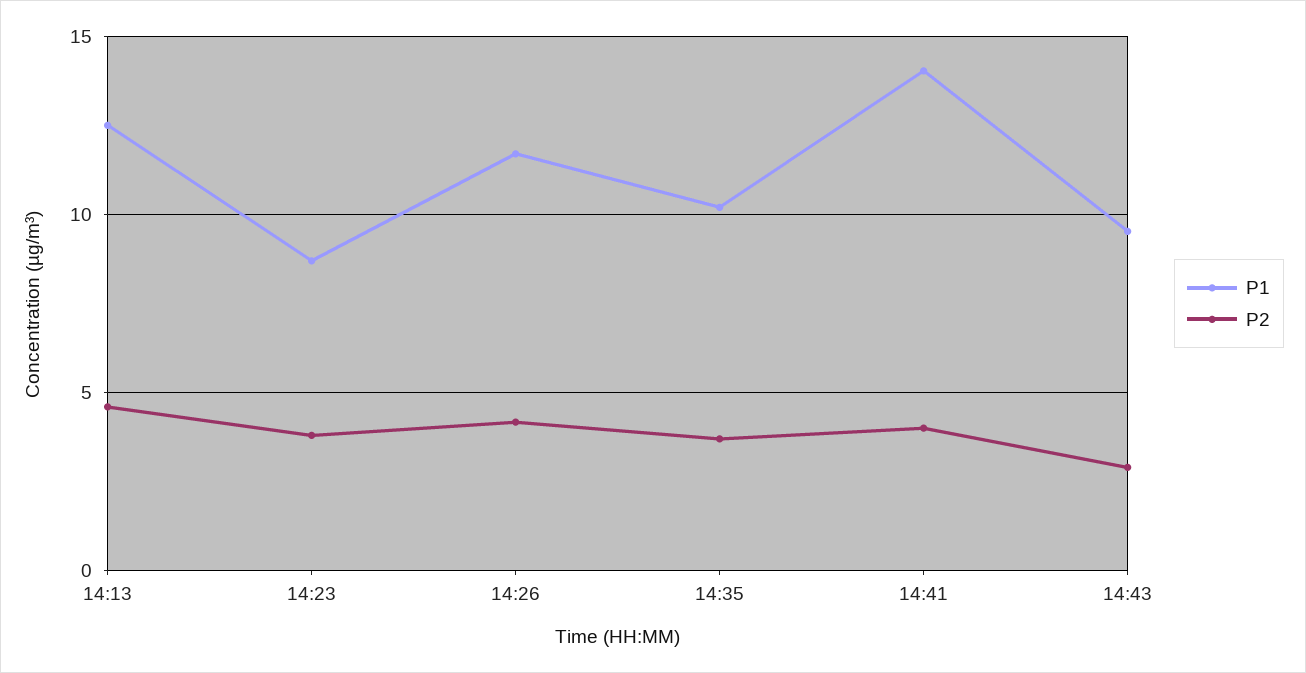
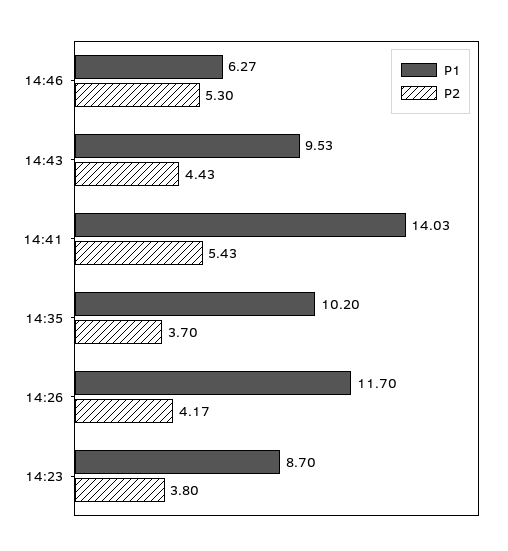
P1, 14:13: 12.5 -> none
P2, 14:13: 4.5 -> none
P2, 14:41: 4 -> 5.43
P2, 14:43: 3 -> 4.43
P1, 14:46: none -> 6.27
P2, 14:46: none -> 5.3

